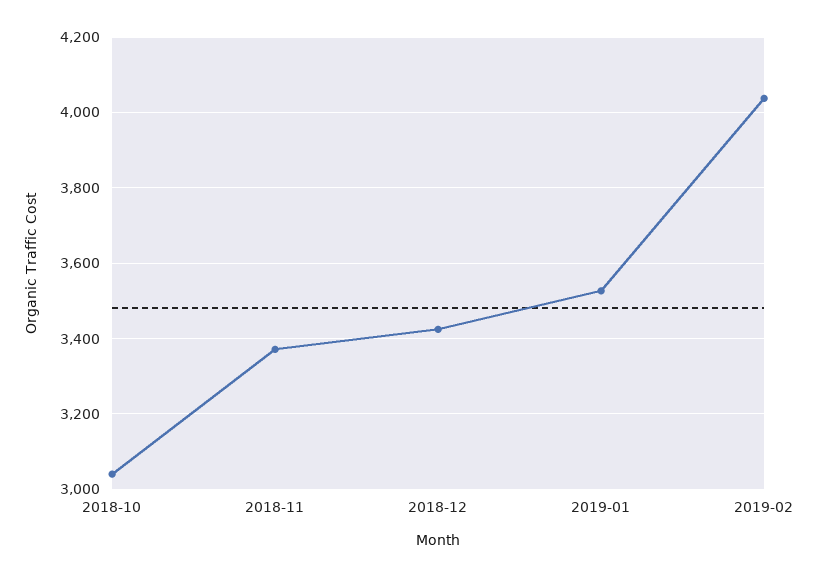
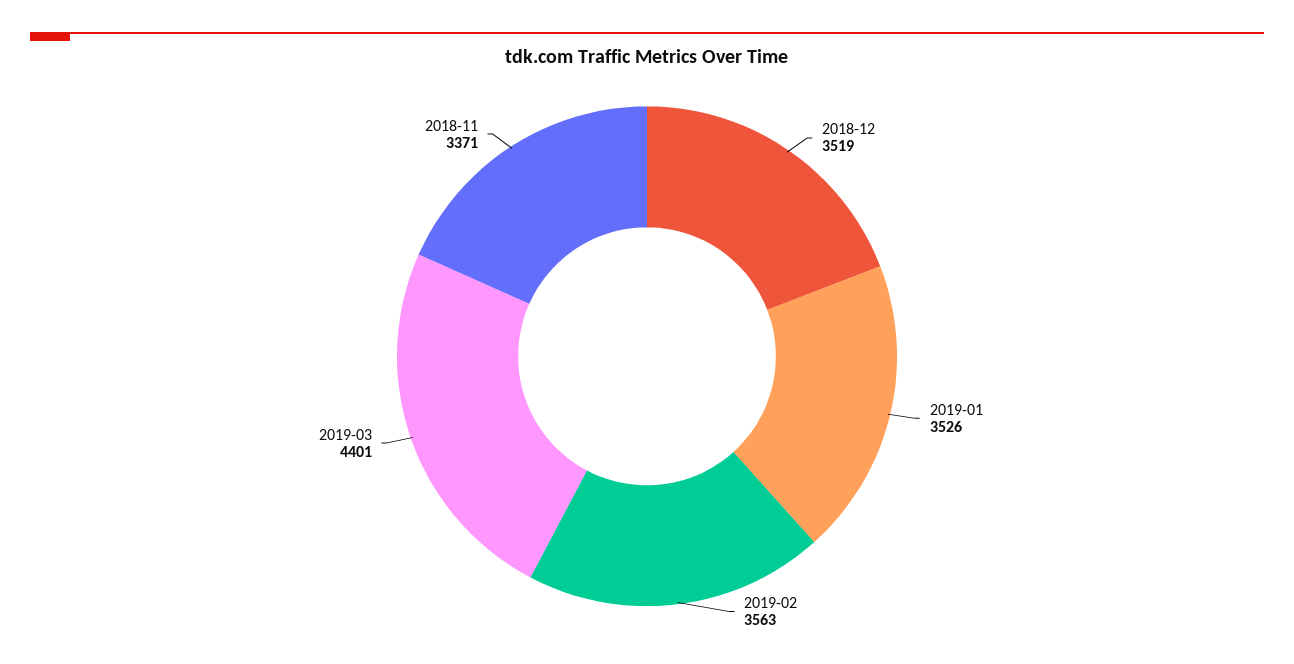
2018-10: 3040 -> none
2018-12: 3420 -> 3519
2019-02: 4040 -> 3563
2019-03: none -> 4401

